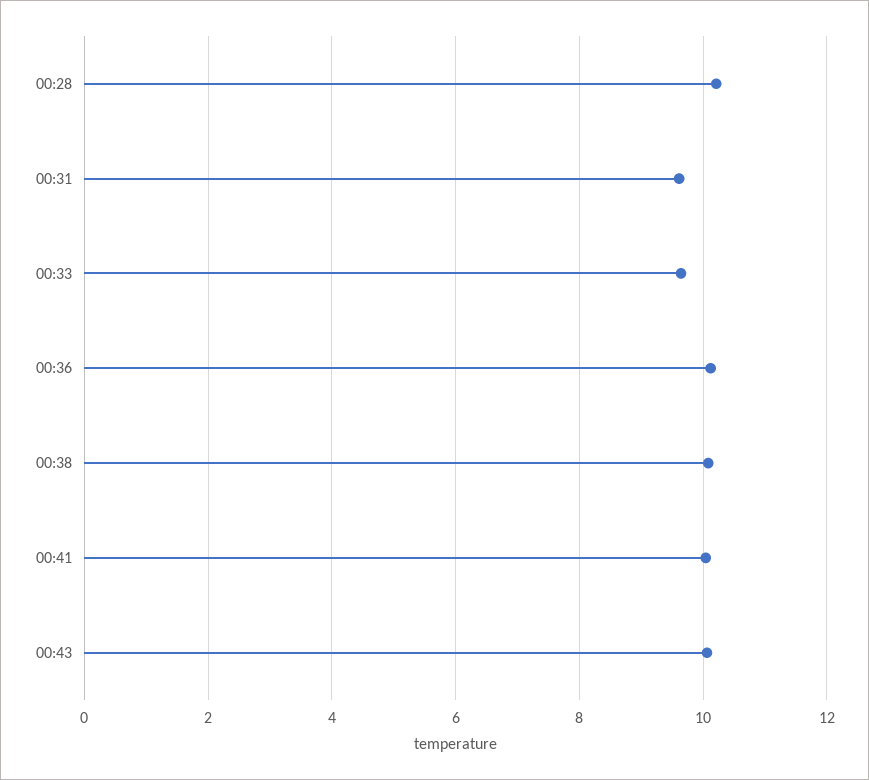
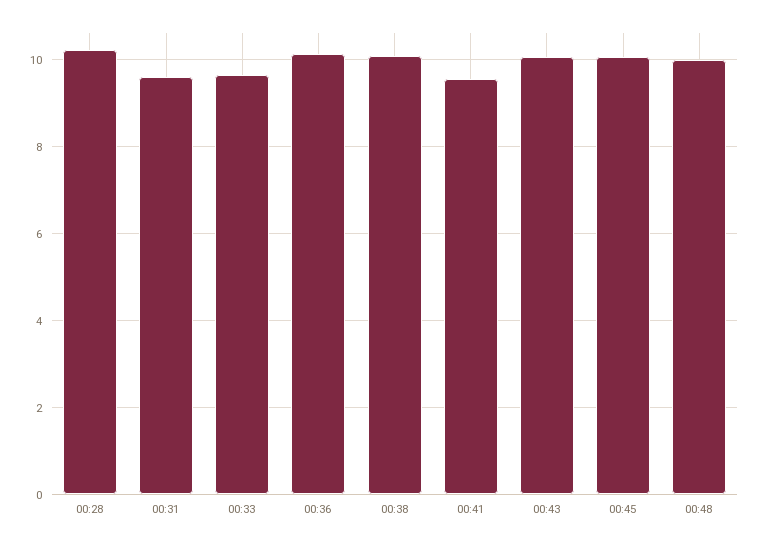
00:41: 10 -> 9.6
00:45: none -> 10
00:48: none -> 10

